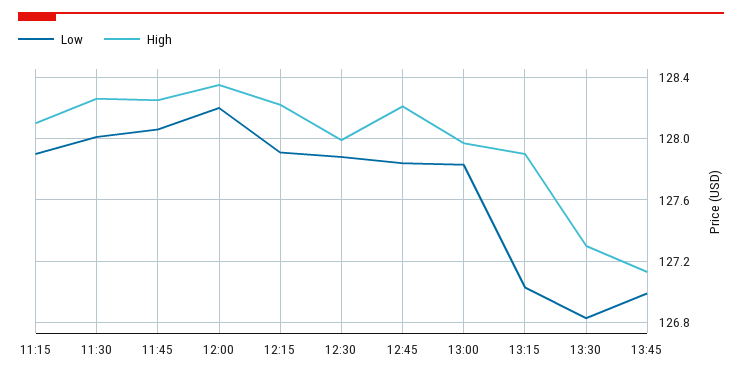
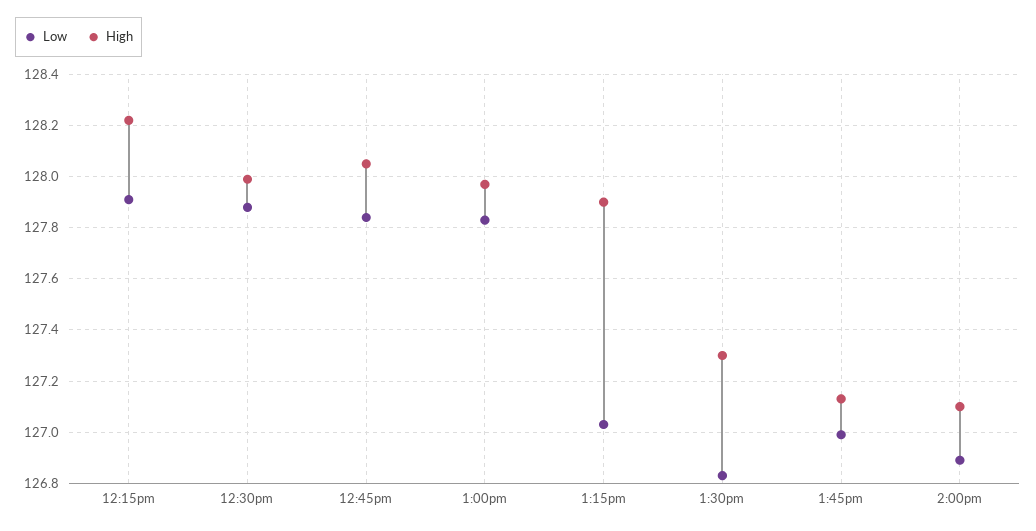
Low, 11:15: 127.9 -> none
High, 11:15: 128.1 -> none
Low, 11:30: 128 -> none
High, 11:30: 128.25 -> none
Low, 11:45: 128.05 -> none
High, 11:45: 128.25 -> none
Low, 12:00: 128.2 -> none
High, 12:00: 128.35 -> none
High, 12:45: 128.2 -> 128.05
Low, 2:00pm: none -> 126.9
High, 2:00pm: none -> 127.1

